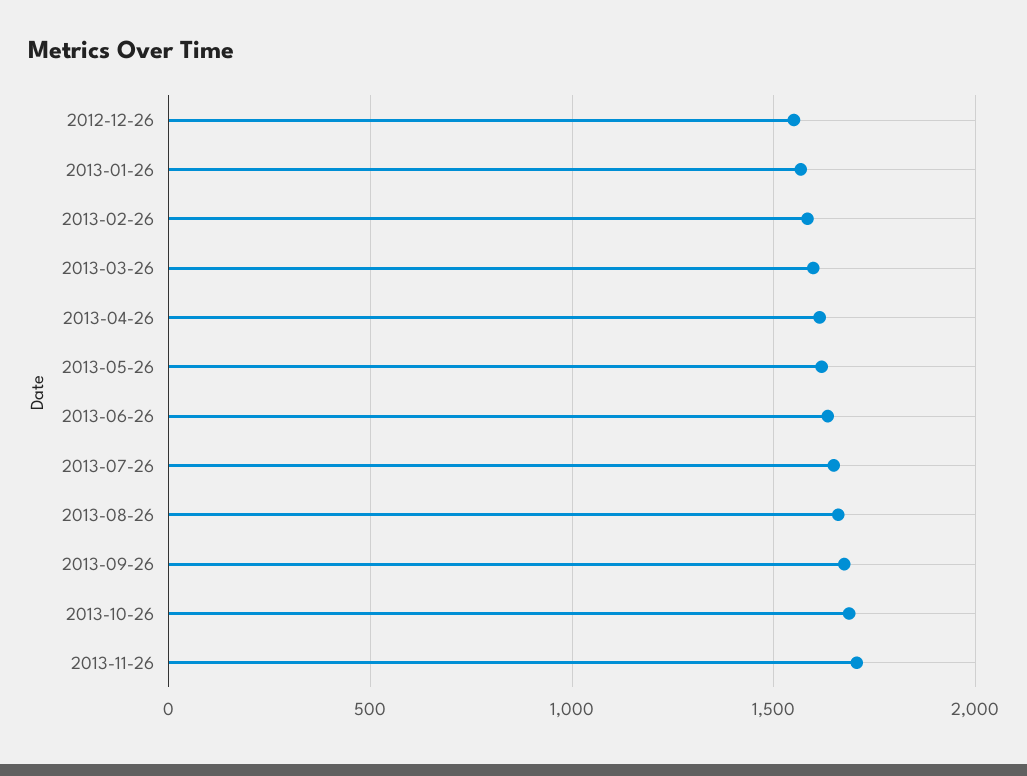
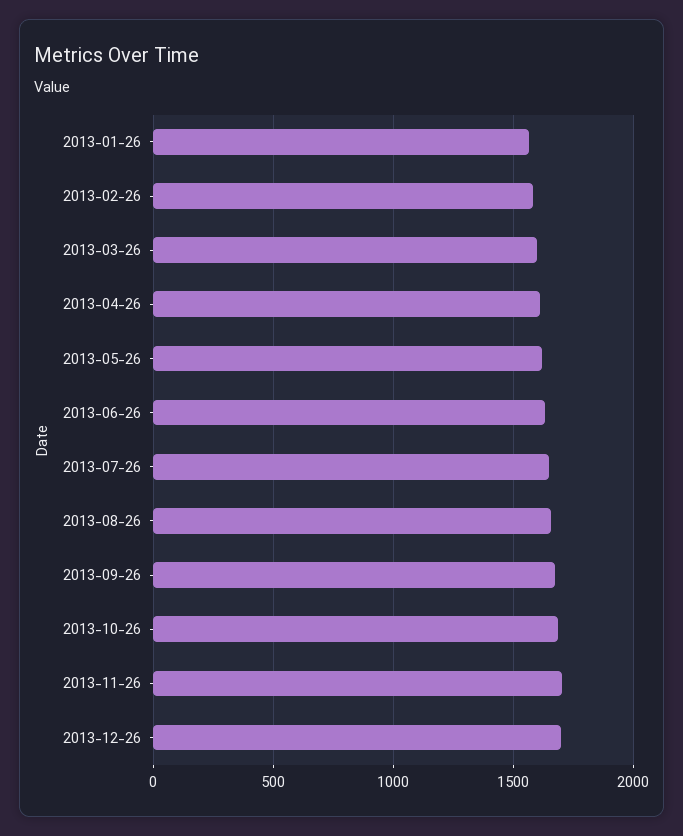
2012-12-26: 1550 -> none
2013-12-26: none -> 1700

